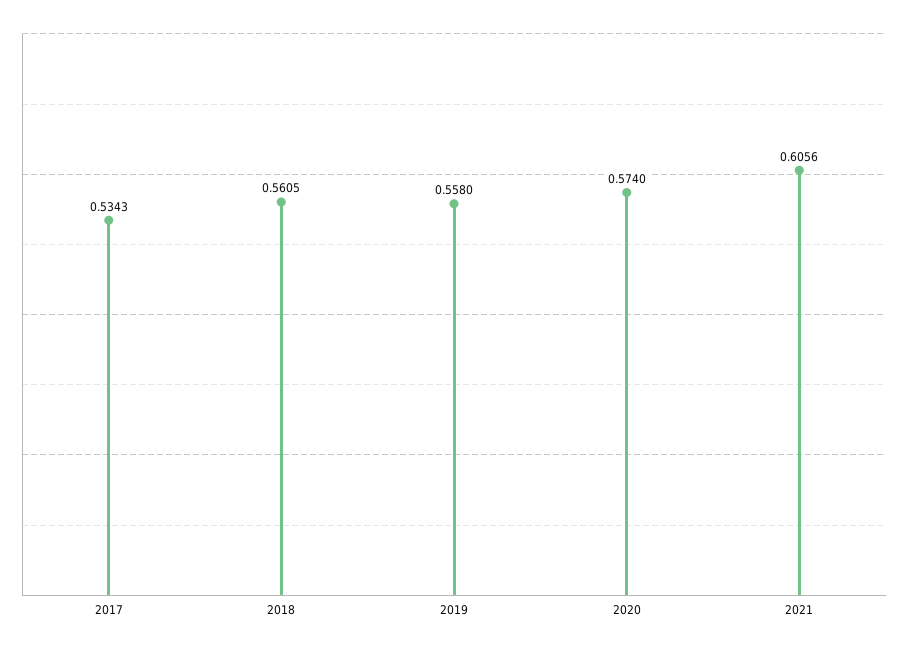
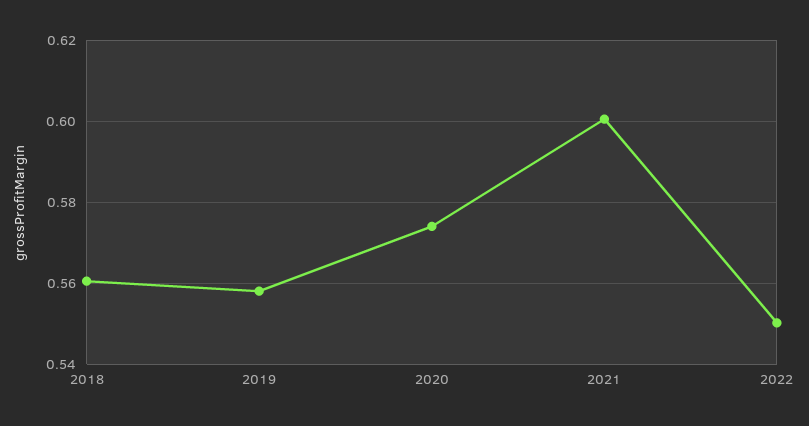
2017: 0.5343 -> none
2021: 0.6056 -> 0.6
2022: none -> 0.55

